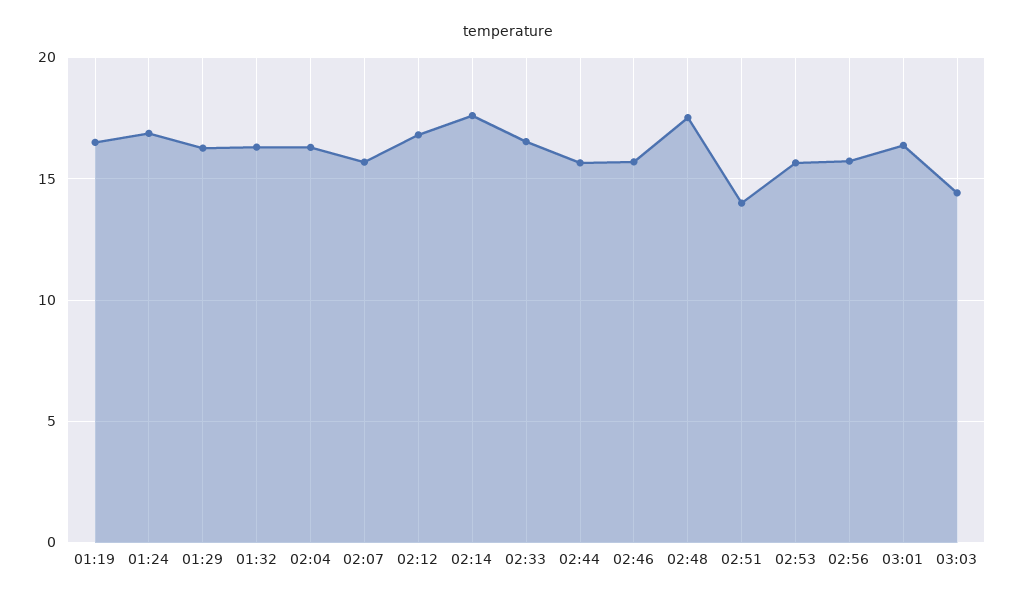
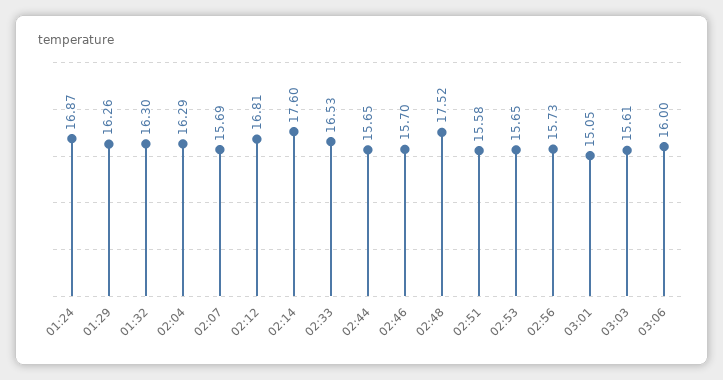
01:19: 16.5 -> none
02:51: 14 -> 15.58
03:01: 16.5 -> 15.05
03:03: 14.5 -> 15.61
03:06: none -> 16

